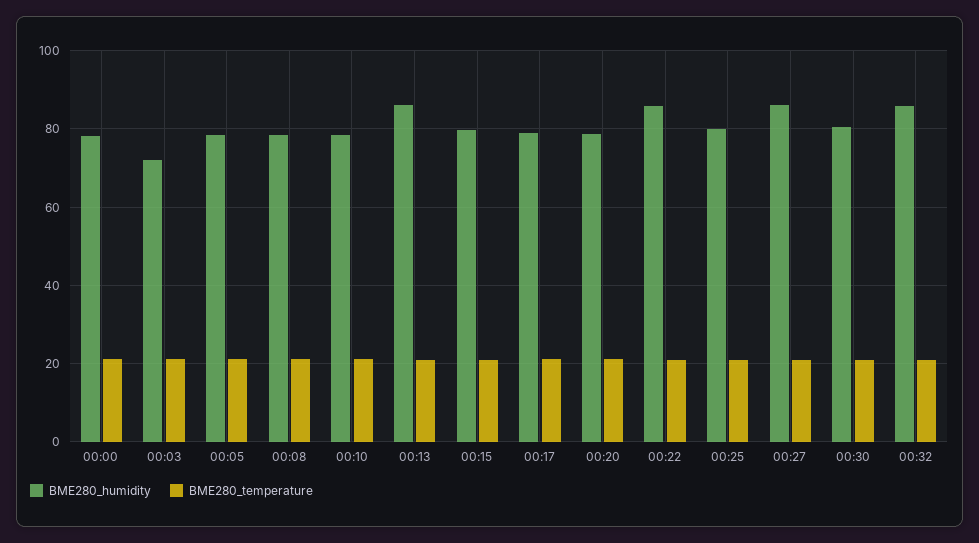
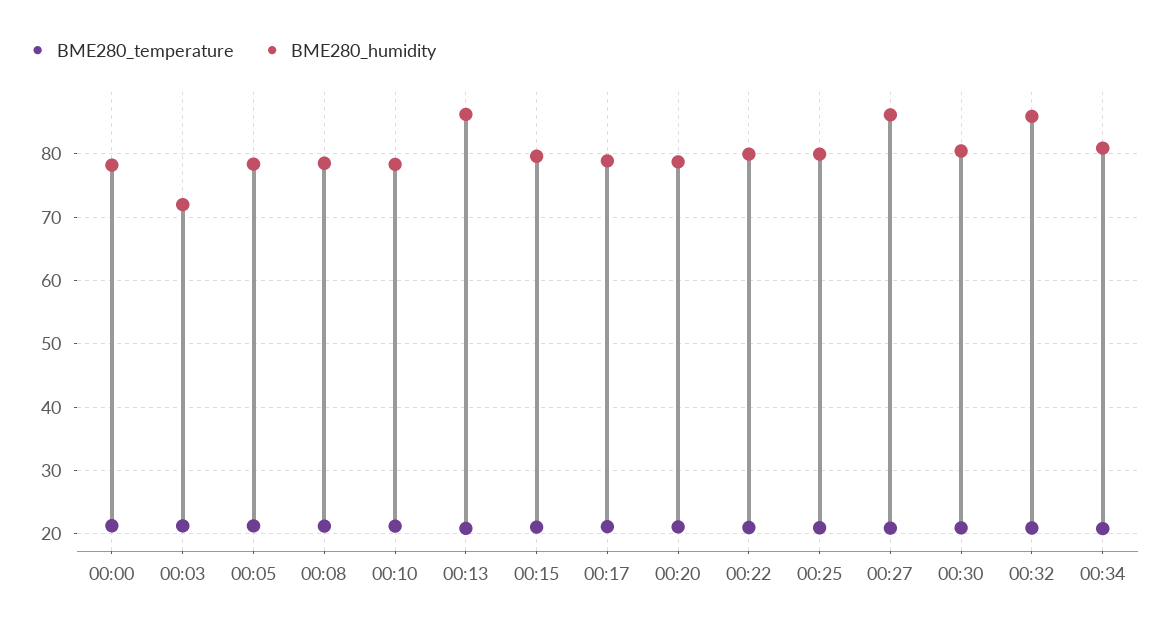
BME280_humidity, 00:22: 86 -> 80
BME280_temperature, 00:34: none -> 21
BME280_humidity, 00:34: none -> 81

